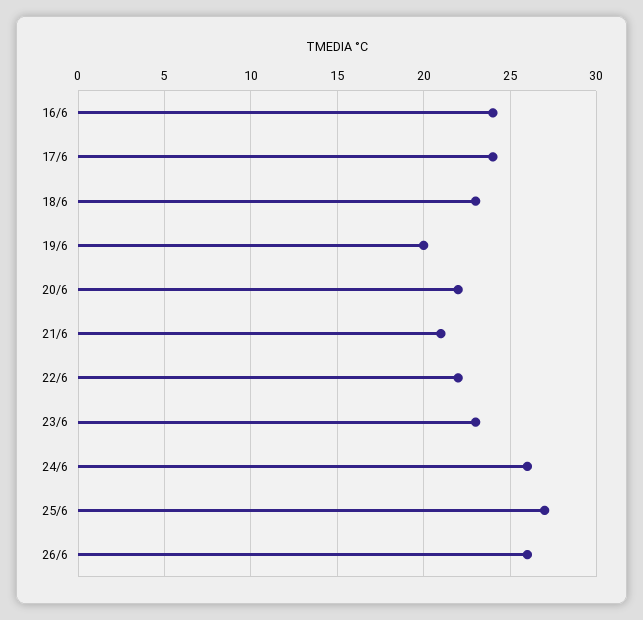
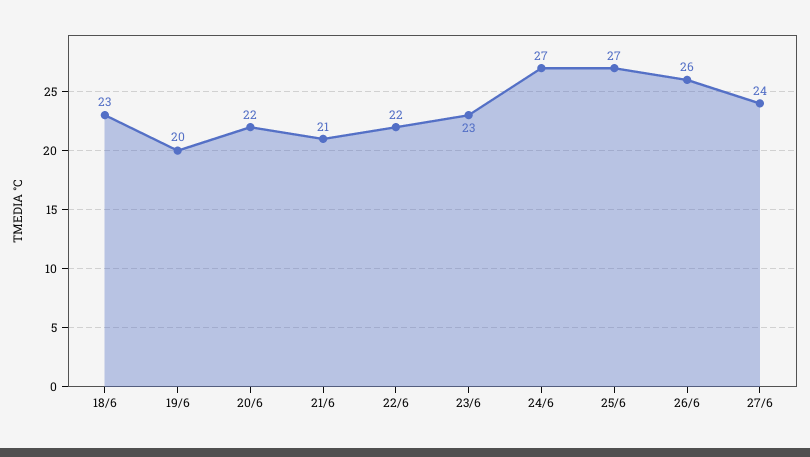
16/6: 24 -> none
17/6: 24 -> none
24/6: 26 -> 27
27/6: none -> 24

